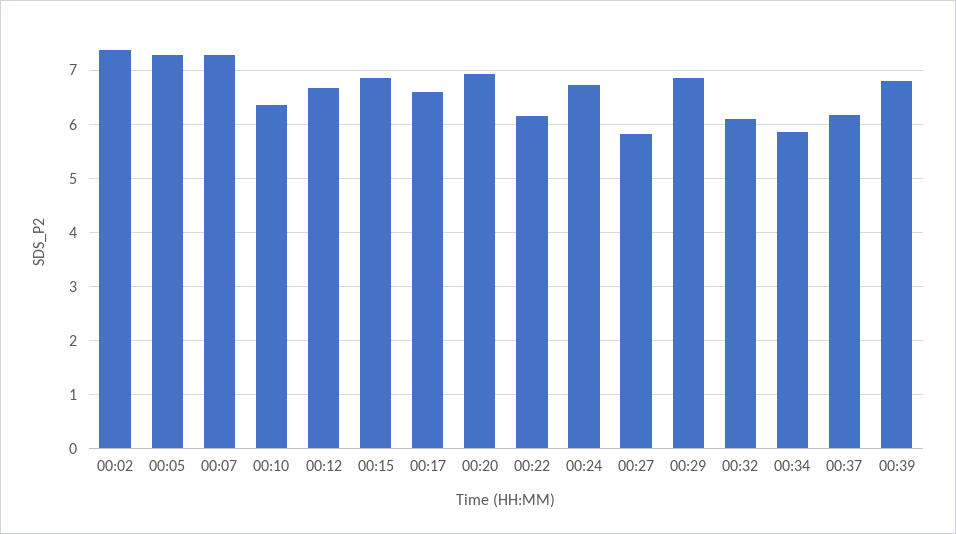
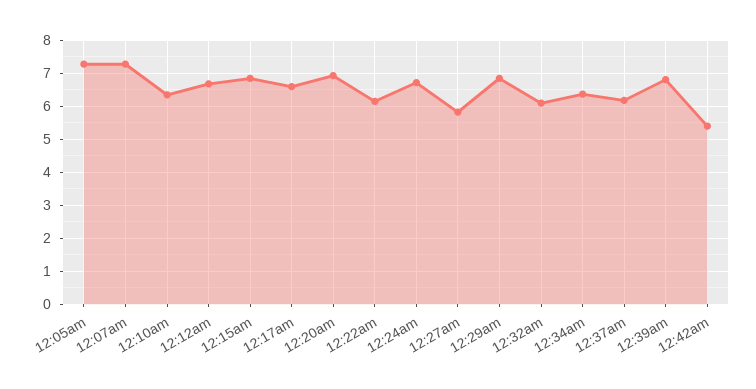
00:02: 7.4 -> none
00:34: 5.8 -> 6.4
12:42am: none -> 5.4

